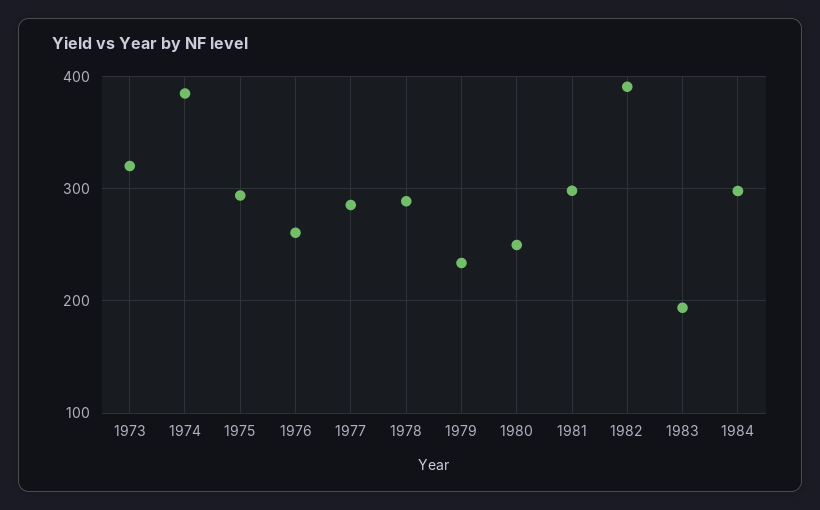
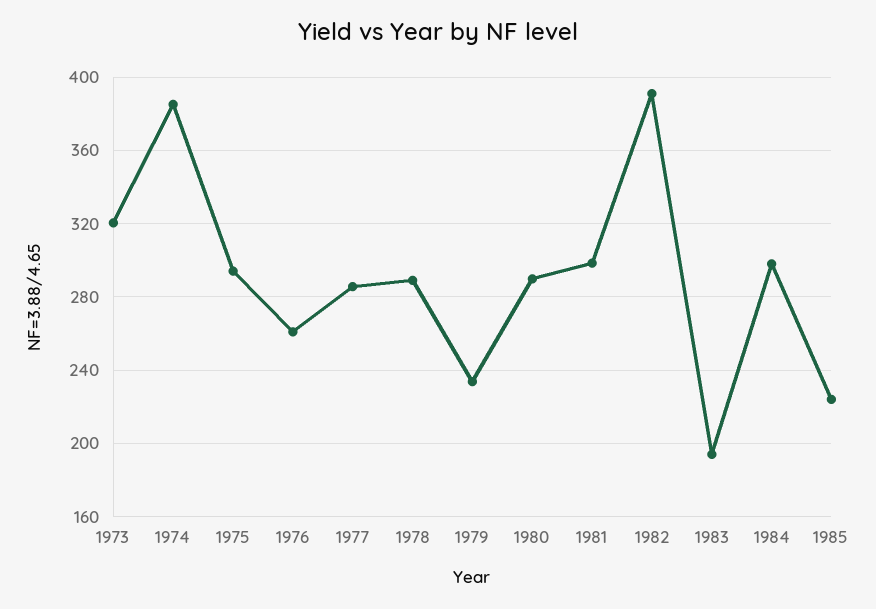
1980: 250 -> 290
1985: none -> 225

